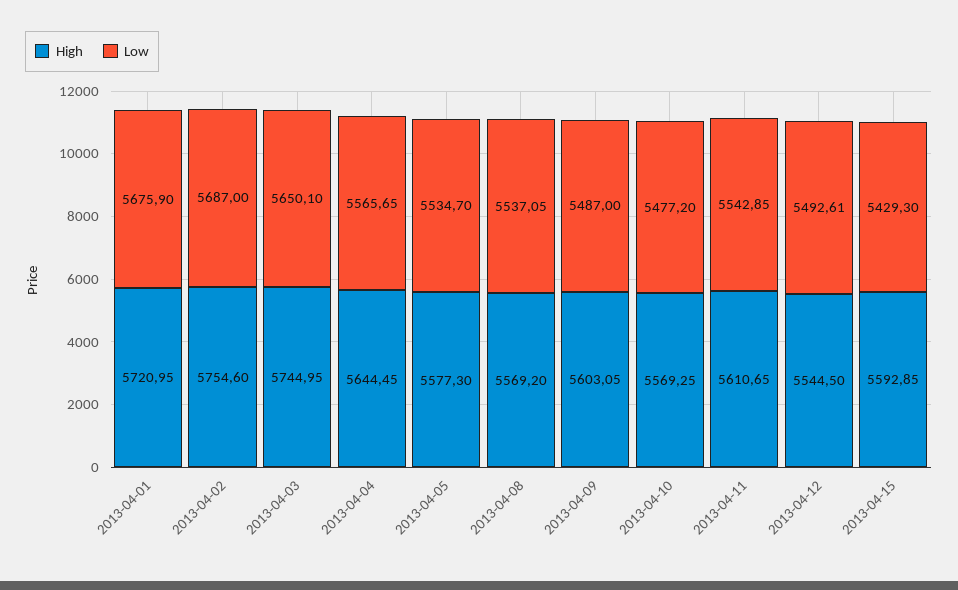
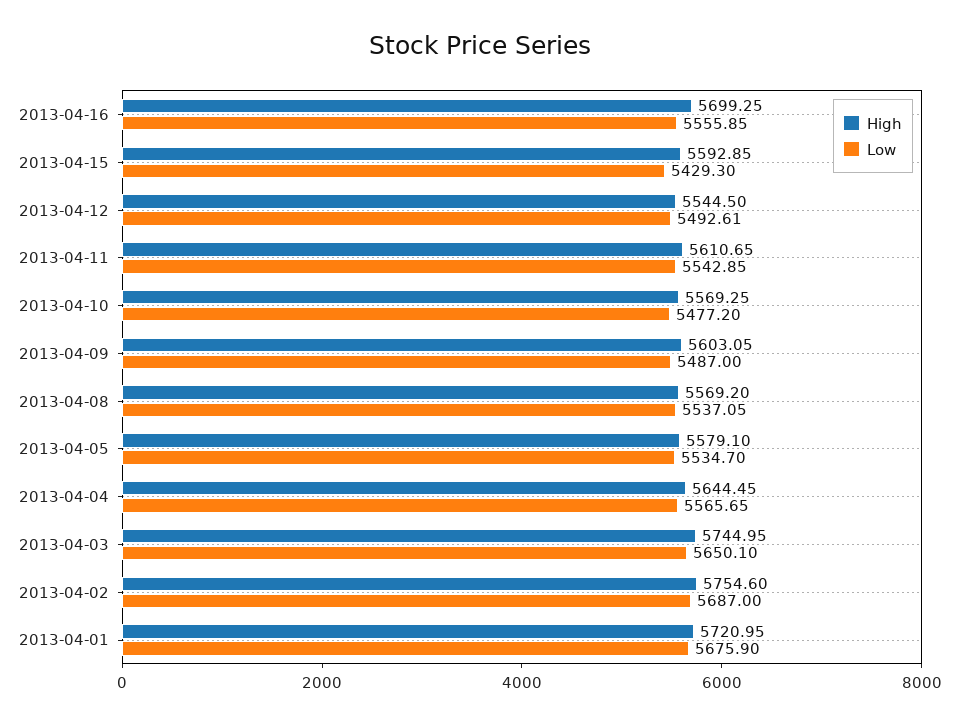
High, 2013-04-05: 5577.3 -> 5579.1
High, 2013-04-16: none -> 5699.25
Low, 2013-04-16: none -> 5555.85

